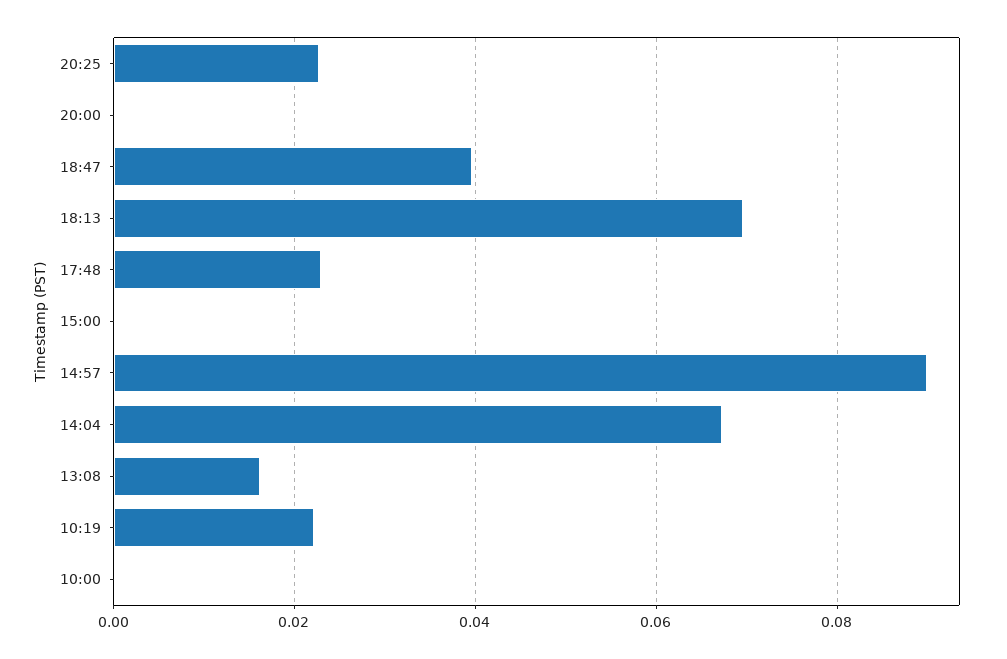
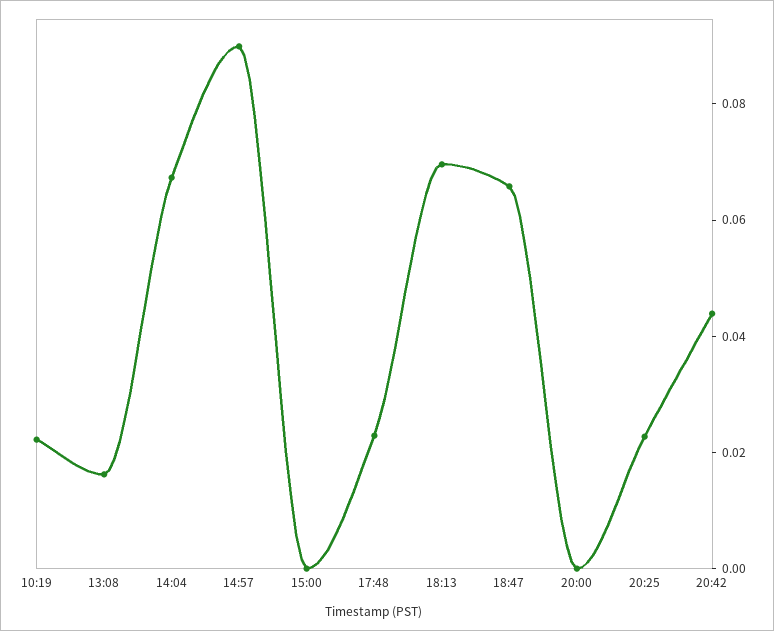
18:47: 0.04 -> 0.065
10:00: 0 -> none
20:42: none -> 0.045

